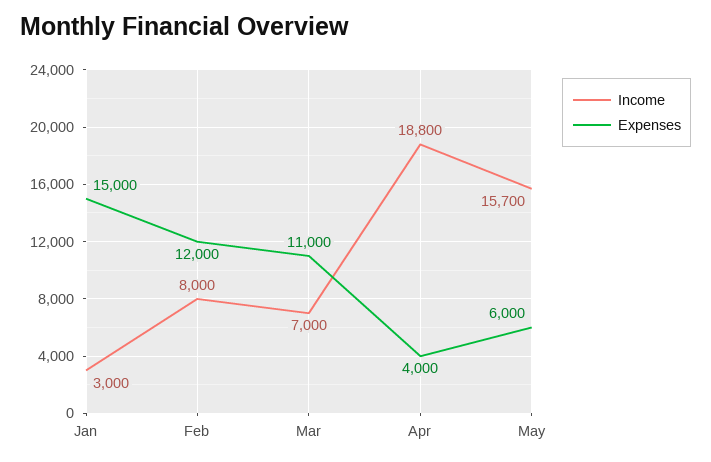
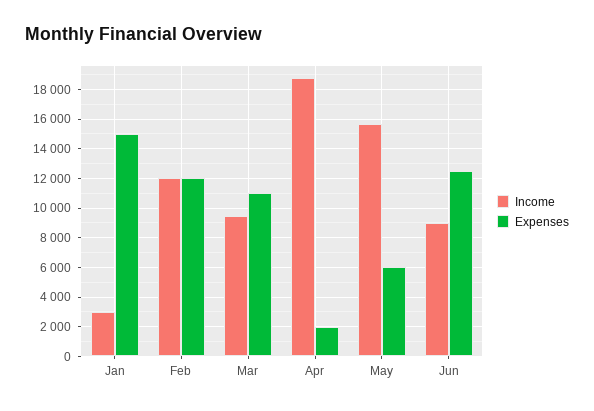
Income, Feb: 8000 -> 12000
Income, Mar: 7000 -> 9500
Expenses, Apr: 4000 -> 2000
Income, Jun: none -> 9000
Expenses, Jun: none -> 12500

